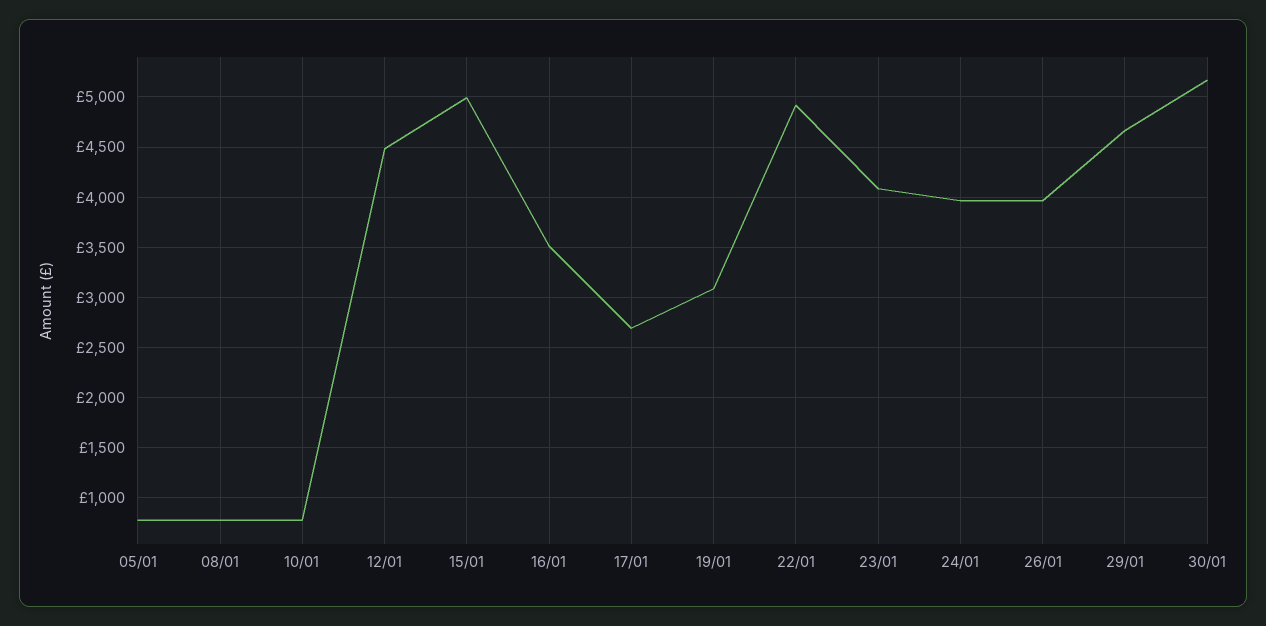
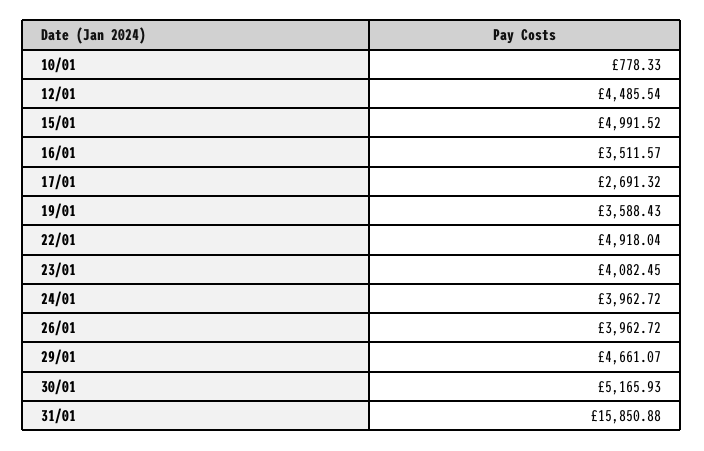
05/01: 800 -> none
08/01: 800 -> none
19/01: 3100 -> 3588.43
31/01: none -> 15850.88

